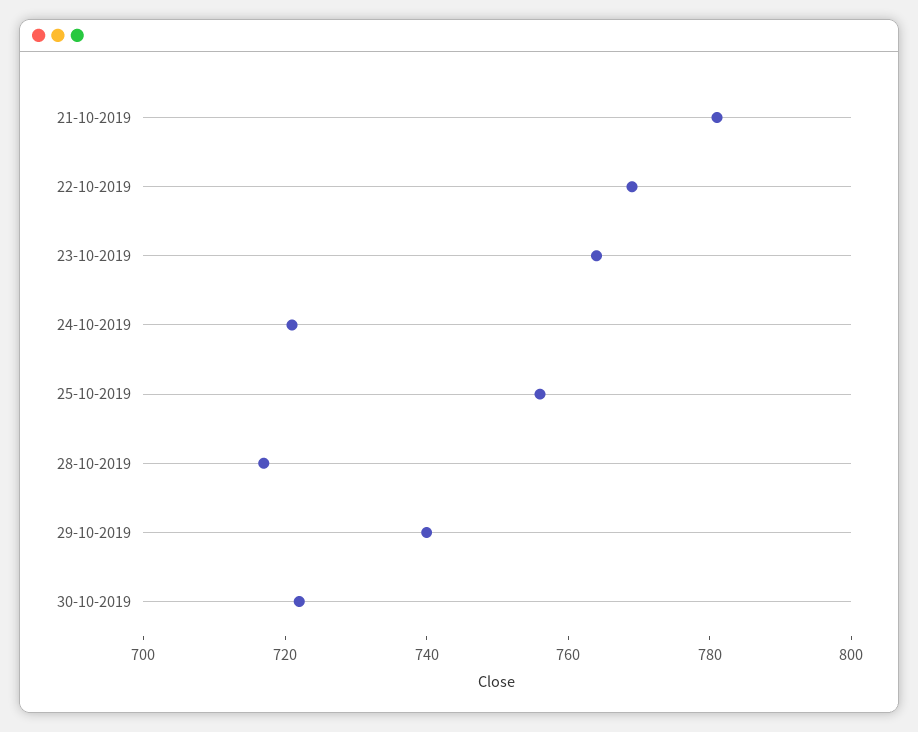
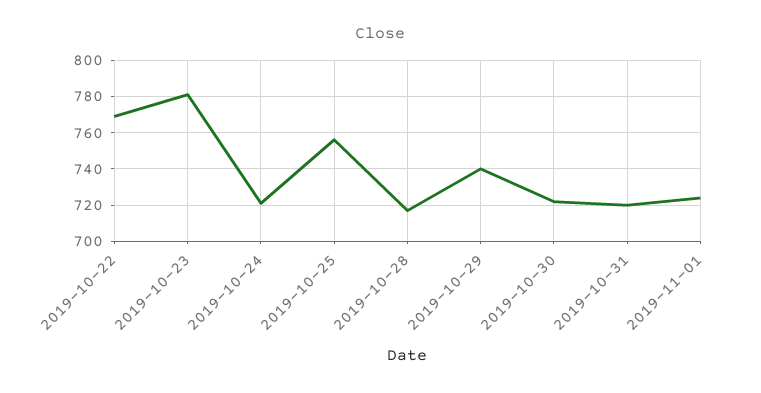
21-10-2019: 780 -> none
23-10-2019: 765 -> 780
2019-10-31: none -> 720
2019-11-01: none -> 725

